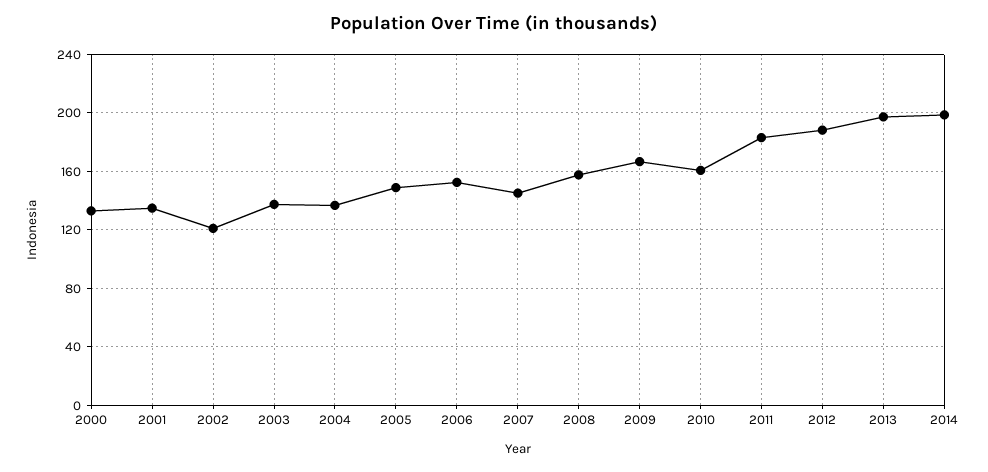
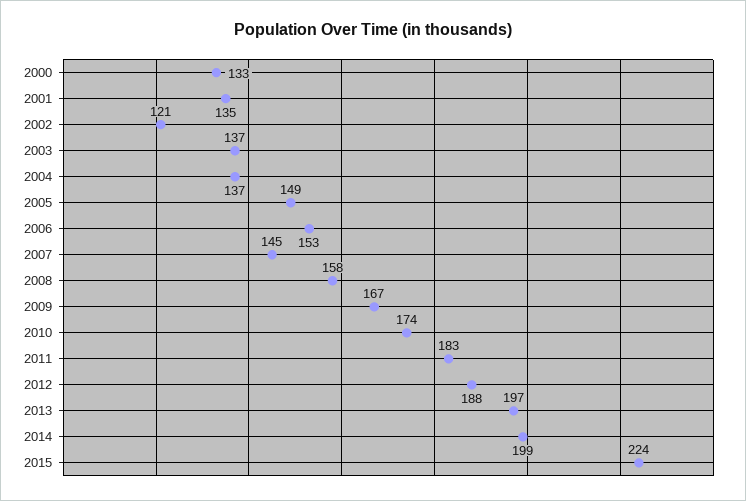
2010: 160 -> 174
2015: none -> 224

